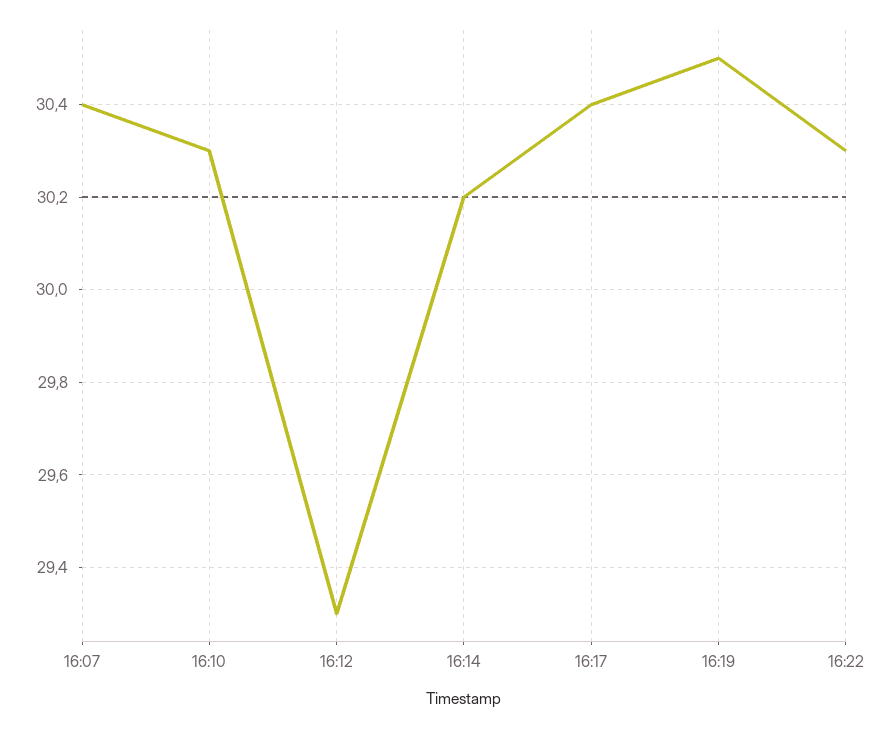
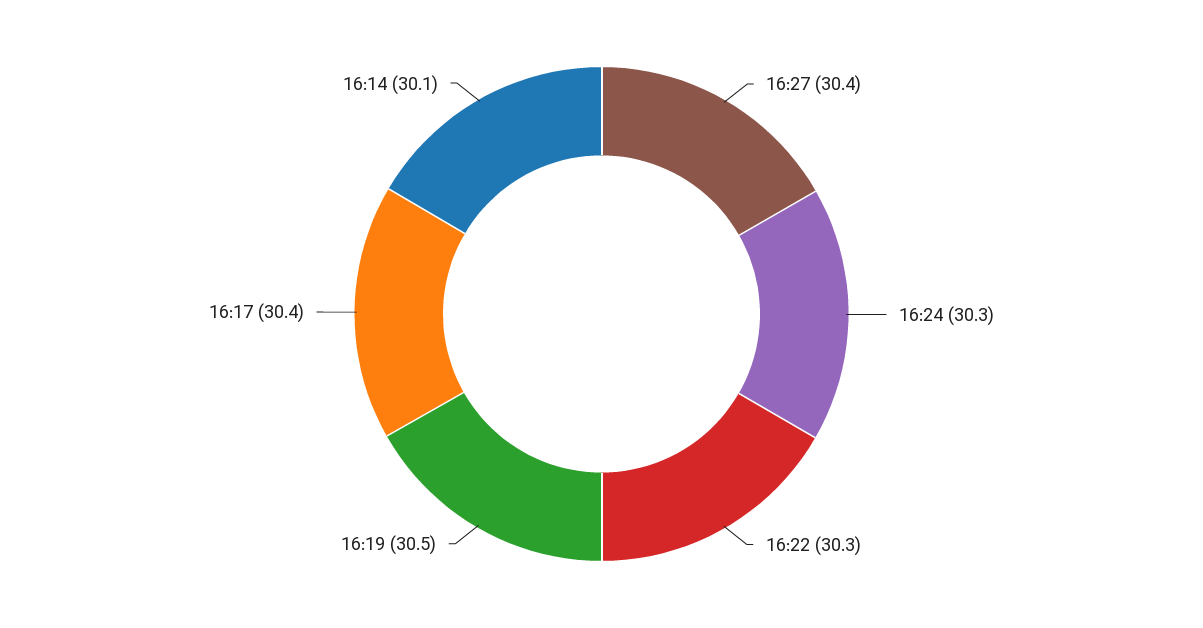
16:07: 30.4 -> none
16:10: 30.3 -> none
16:12: 29.3 -> none
16:14: 30.2 -> 30.1
16:27: none -> 30.4
16:24: none -> 30.3

